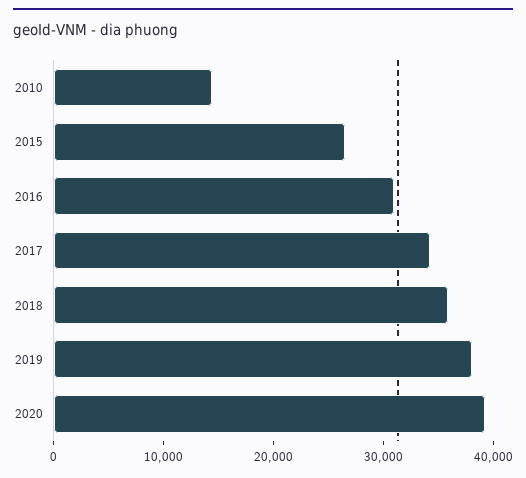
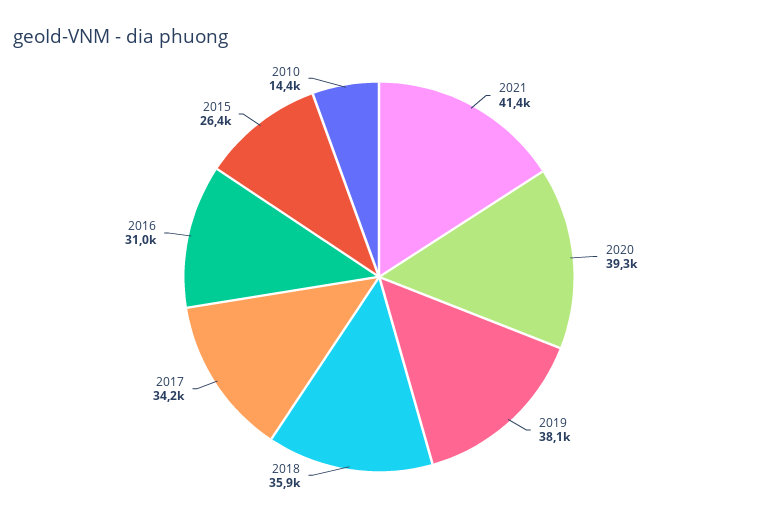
2021: none -> 41400

